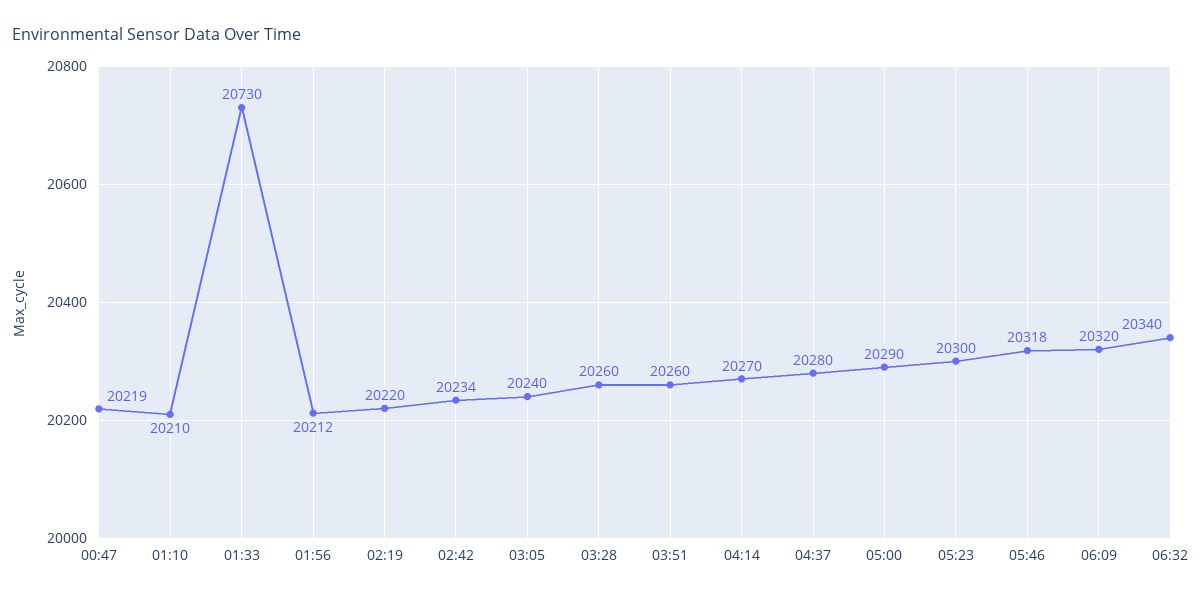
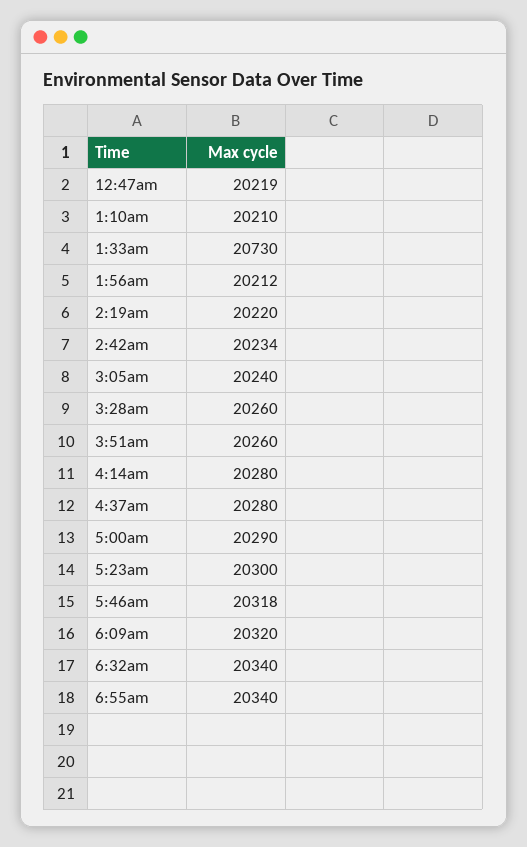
04:14: 20270 -> 20280
6:55am: none -> 20340

